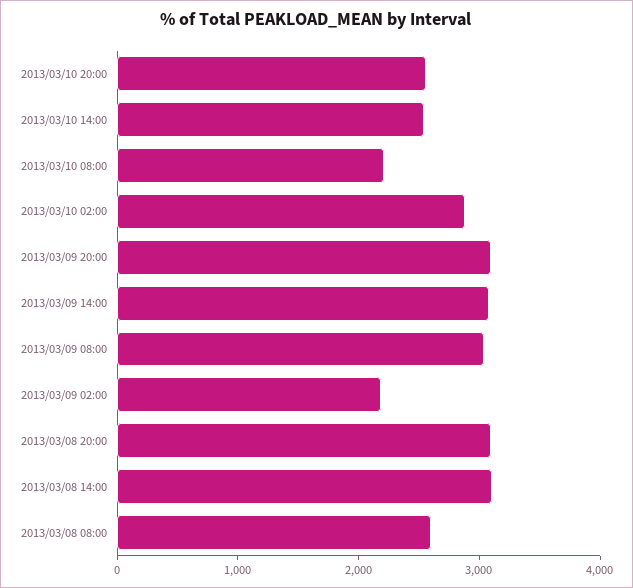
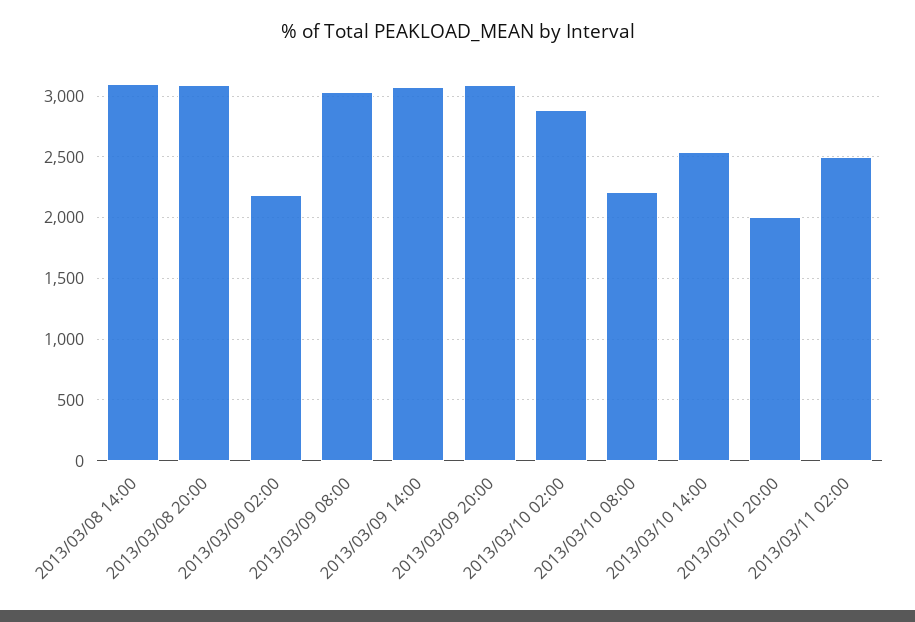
2013/03/10 20:00: 2600 -> 2000
2013/03/08 08:00: 2600 -> none
2013/03/11 02:00: none -> 2500

